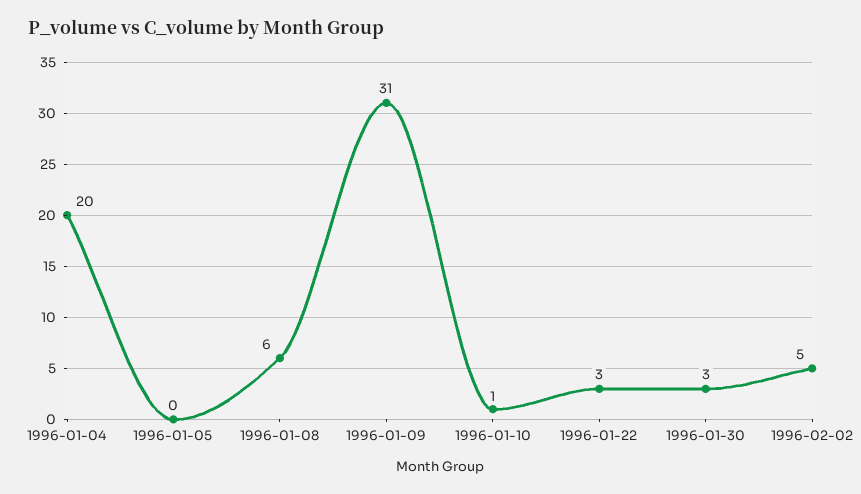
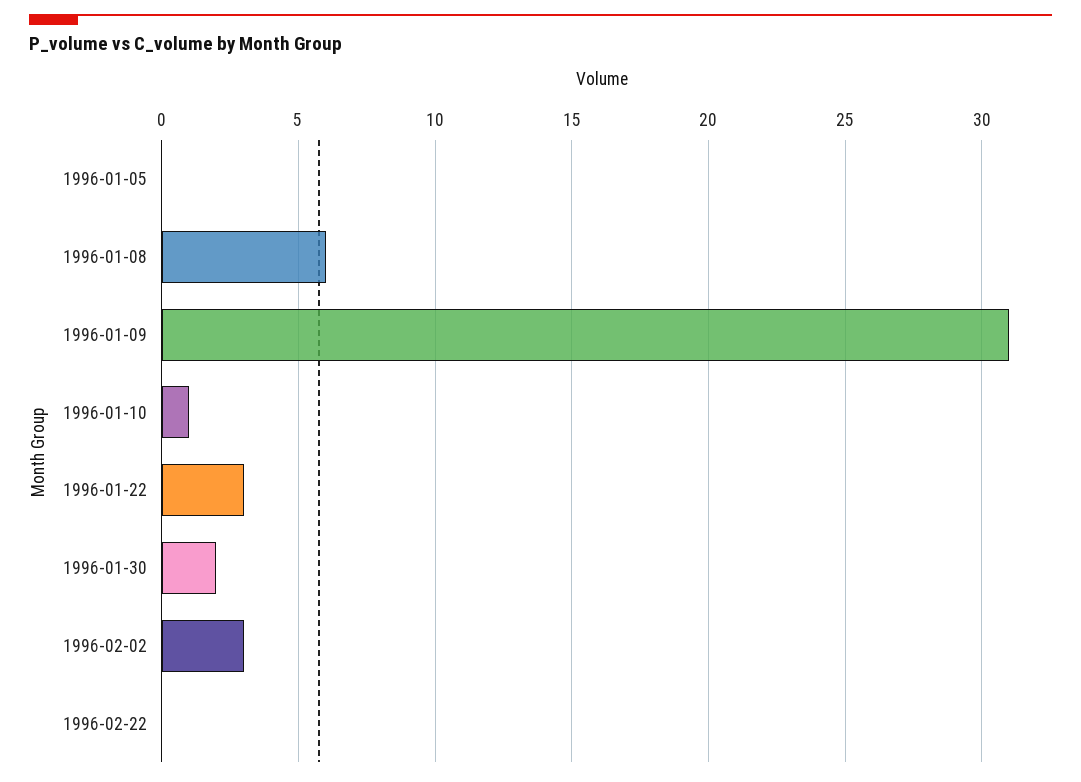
1996-01-04: 20 -> none
1996-01-30: 3 -> 2
1996-02-02: 5 -> 3
1996-02-22: none -> 0

